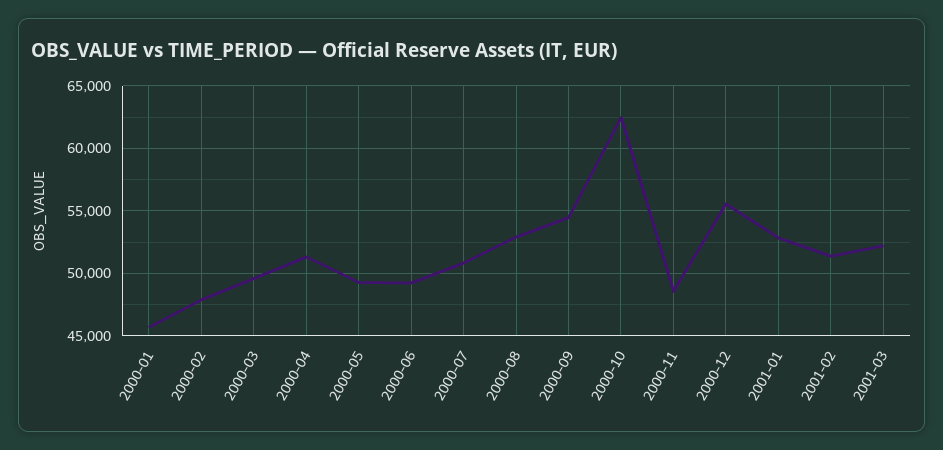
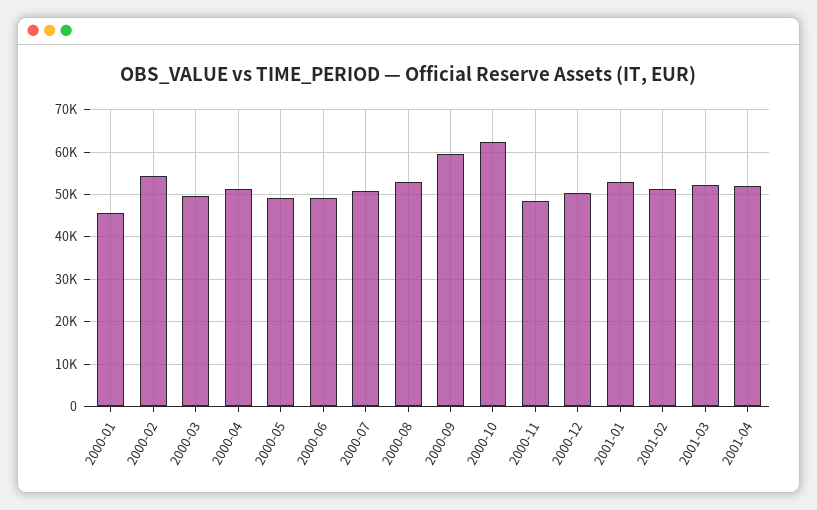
2000-02: 48000 -> 54000
2000-09: 54500 -> 60000
2000-12: 55500 -> 50000
2001-04: none -> 52000

